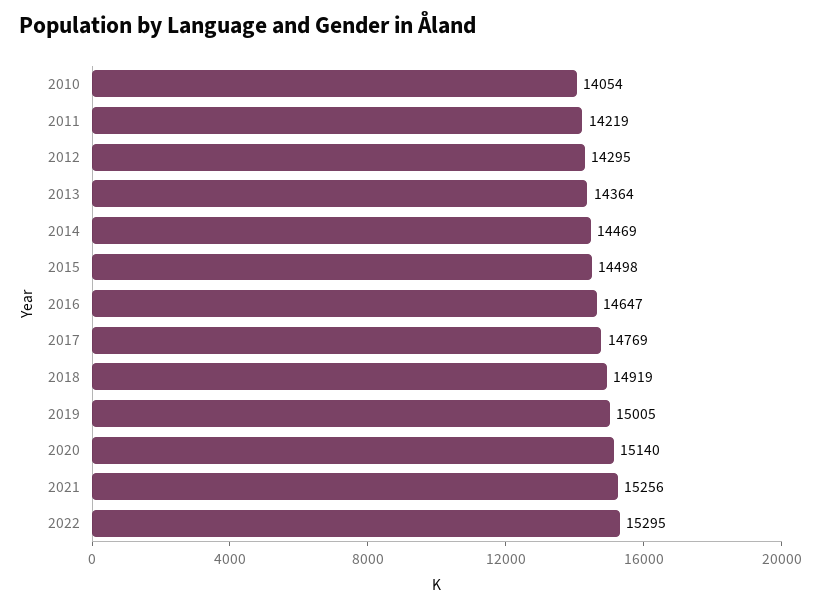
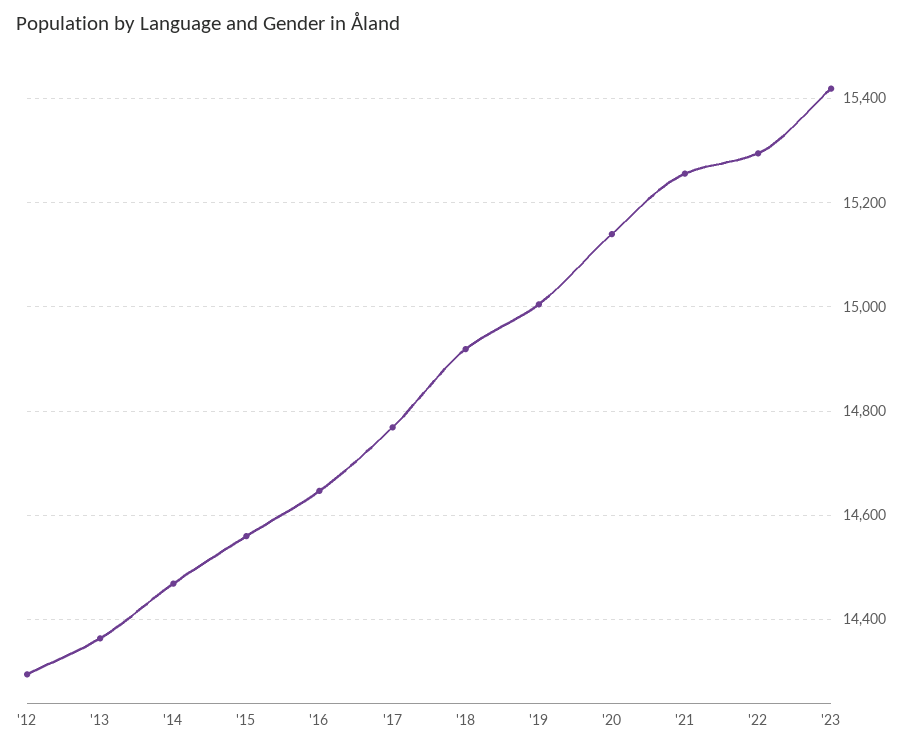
2010: 14054 -> none
2011: 14219 -> none
2015: 14498 -> 14560
'23: none -> 15420

